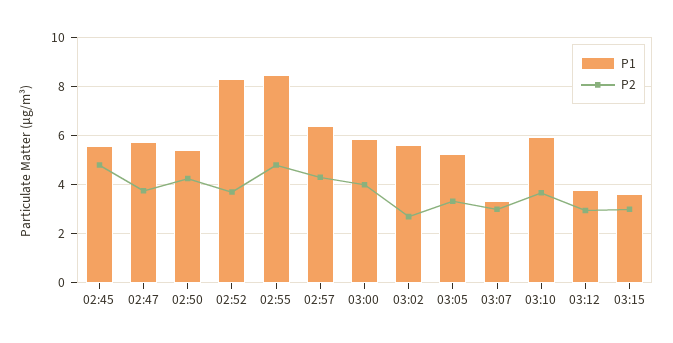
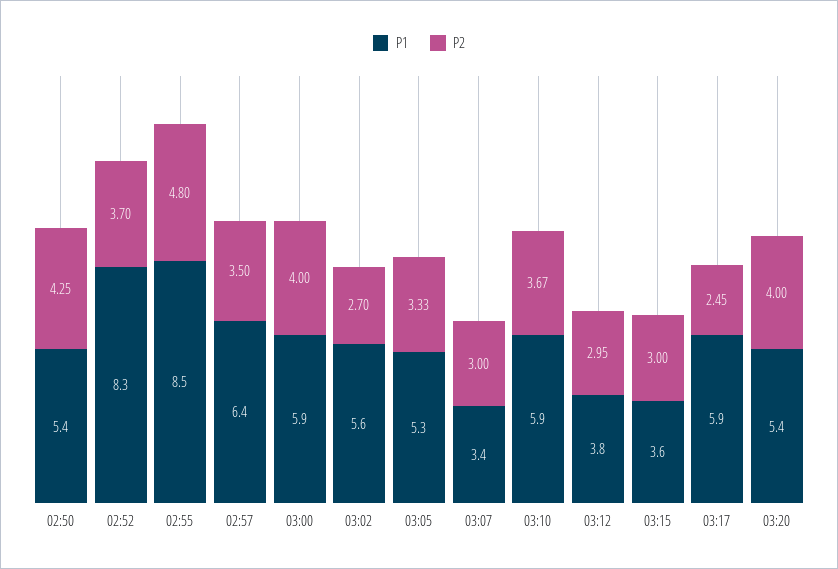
P1, 02:45: 5.5 -> none
P2, 02:45: 4.75 -> none
P1, 02:47: 5.75 -> none
P2, 02:47: 3.75 -> none
P2, 02:57: 4.25 -> 3.5
P1, 03:17: none -> 5.9
P2, 03:17: none -> 2.45
P1, 03:20: none -> 5.4
P2, 03:20: none -> 4

